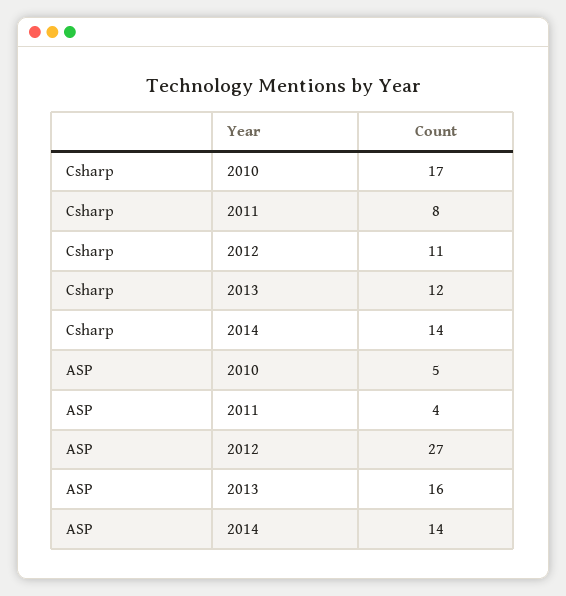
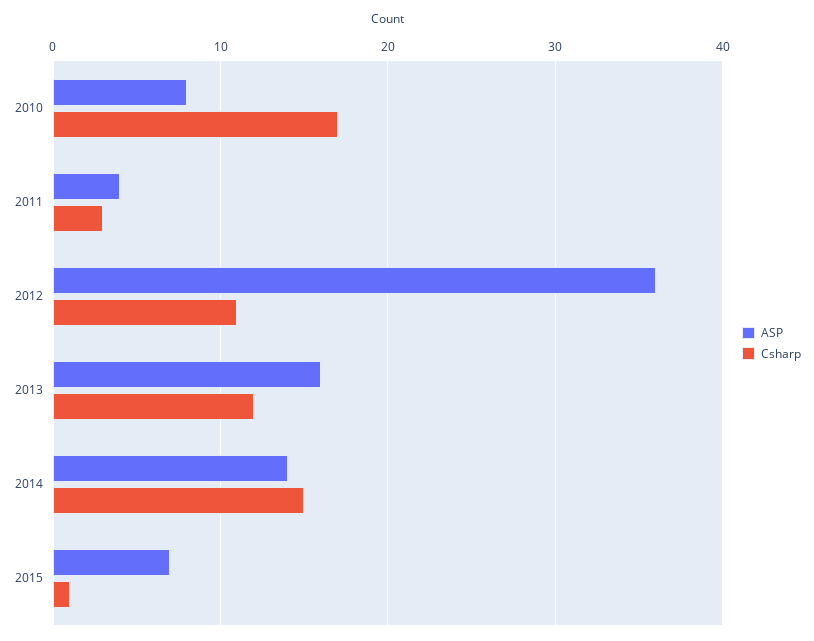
Csharp, 2011: 8 -> 3
Csharp, 2014: 14 -> 15
ASP, 2010: 5 -> 8
ASP, 2012: 27 -> 36
ASP, 2015: none -> 7
Csharp, 2015: none -> 1

